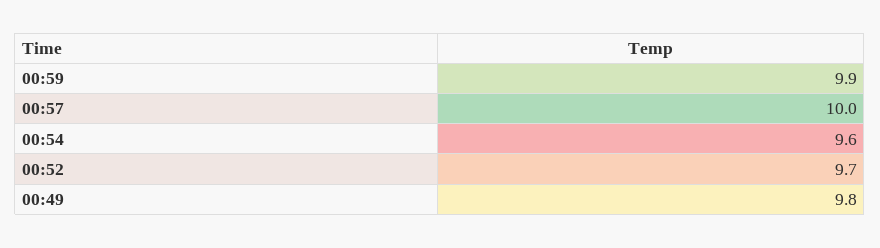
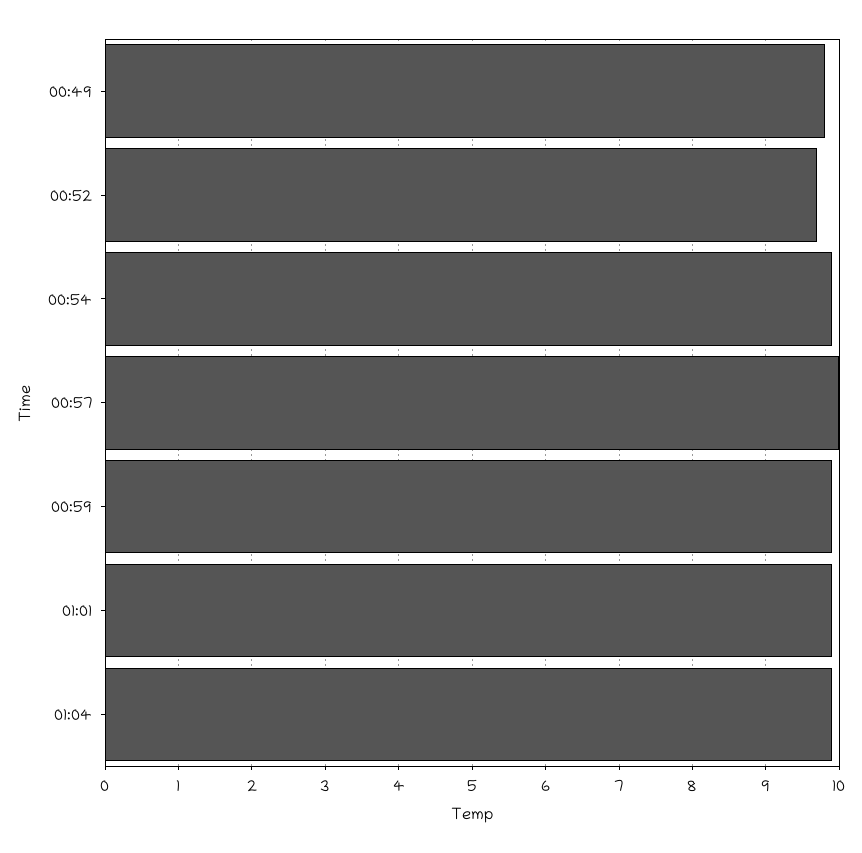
00:54: 9.6 -> 9.9
01:01: none -> 9.9
01:04: none -> 9.9

